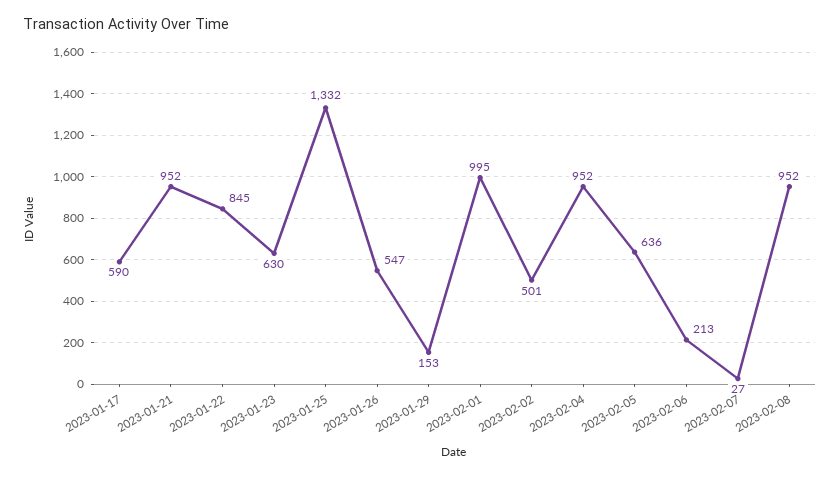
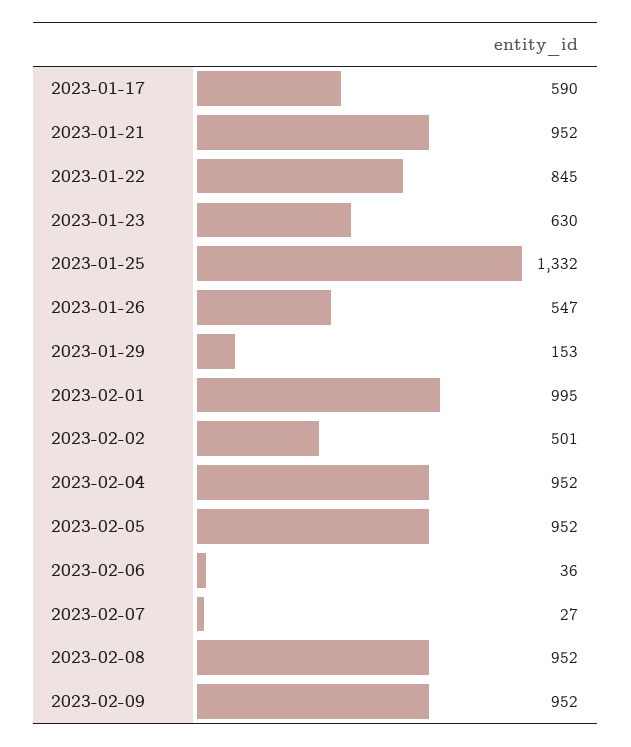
2023-02-05: 636 -> 952
2023-02-06: 213 -> 36
2023-02-09: none -> 952

